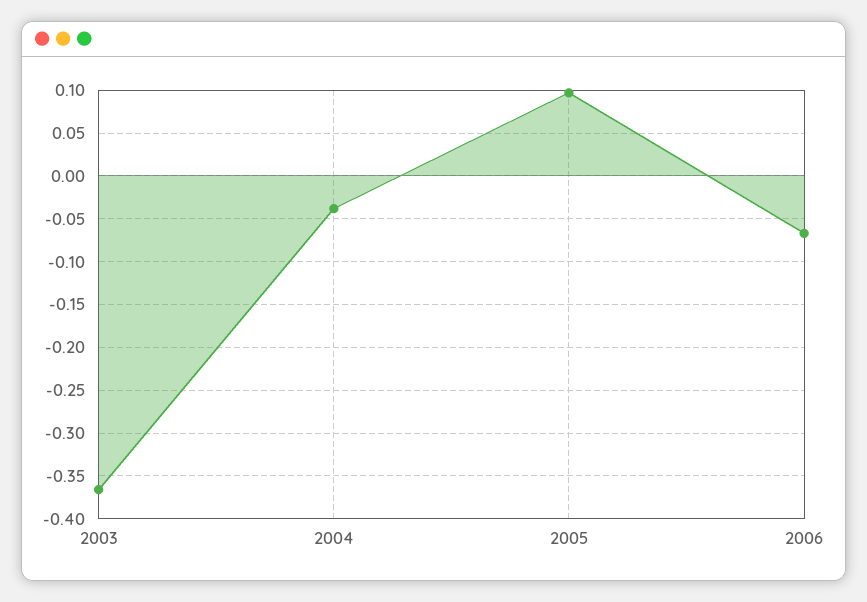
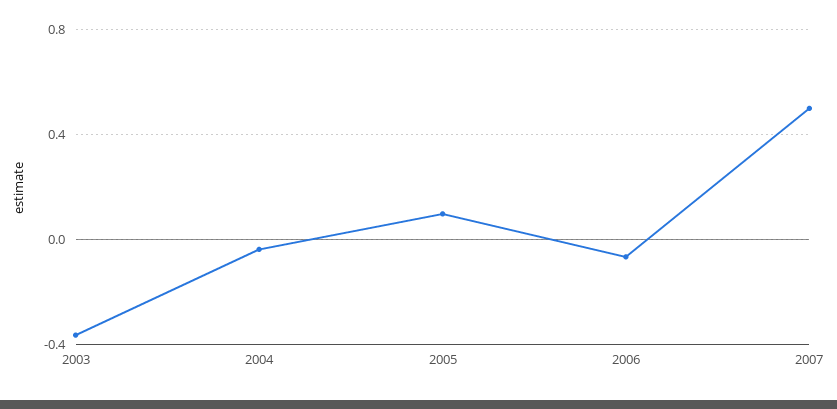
2007: none -> 0.5

